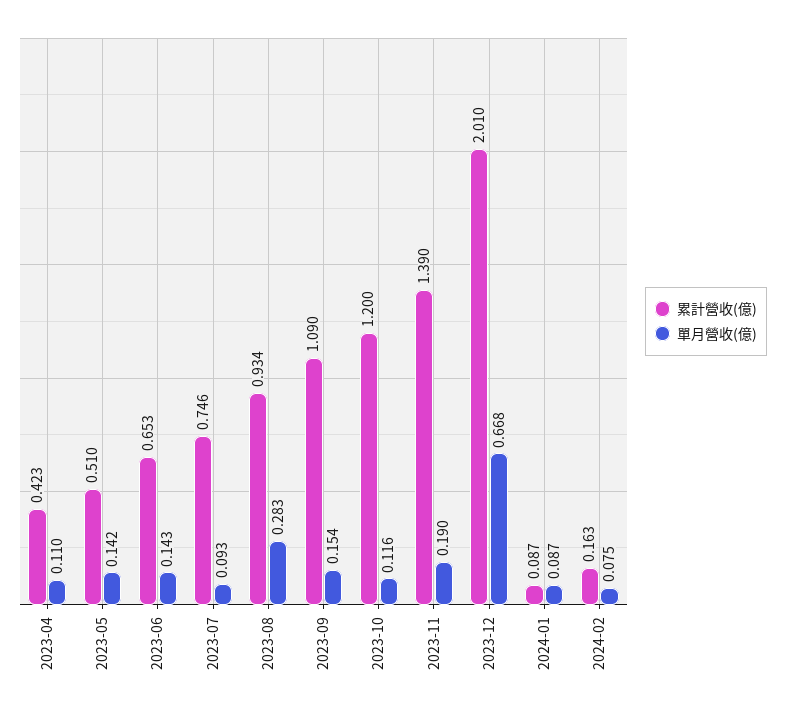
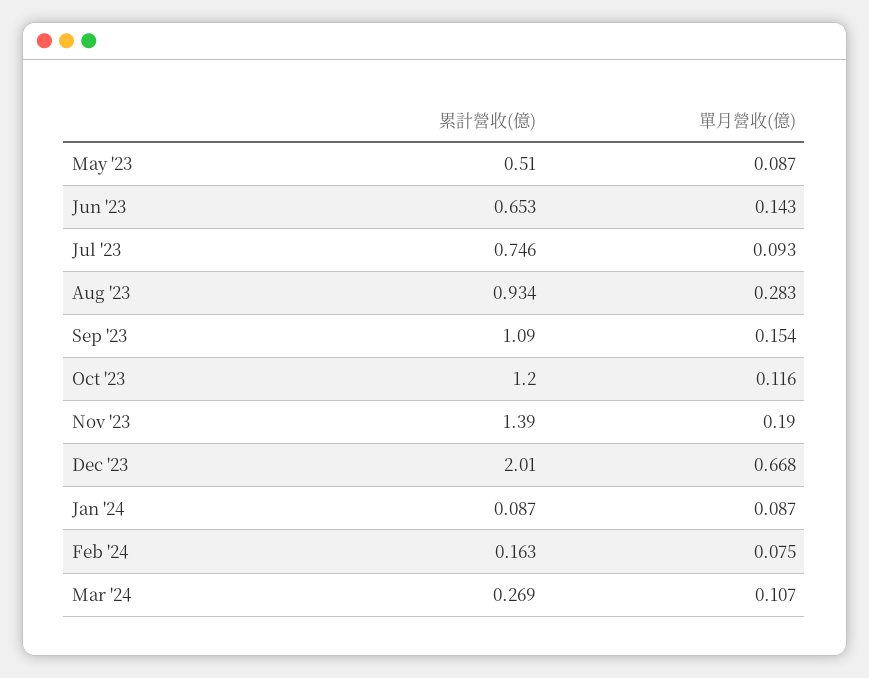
累計營收(億), 2023-04: 0.423 -> none
單月營收(億), 2023-04: 0.11 -> none
單月營收(億), 2023-05: 0.142 -> 0.087
累計營收(億), Mar '24: none -> 0.269
單月營收(億), Mar '24: none -> 0.107

